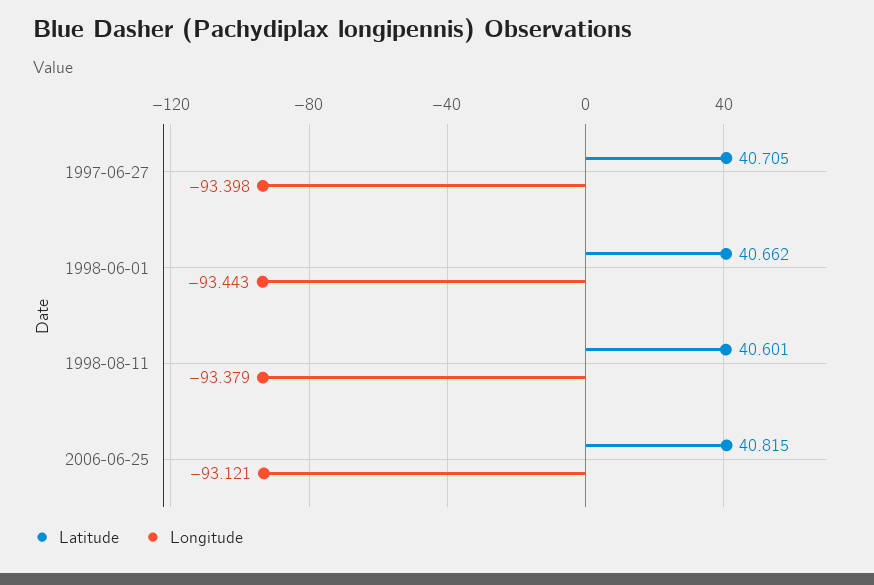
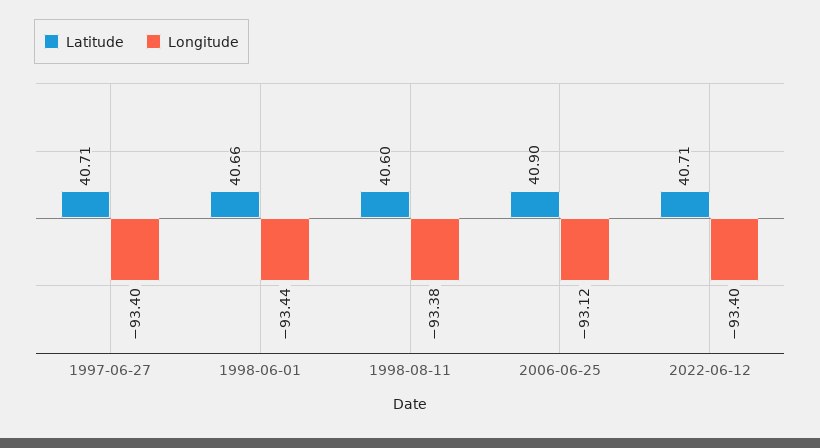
Latitude, 2006-06-25: 40.815 -> 40.9
Latitude, 2022-06-12: none -> 40.71
Longitude, 2022-06-12: none -> -93.4

